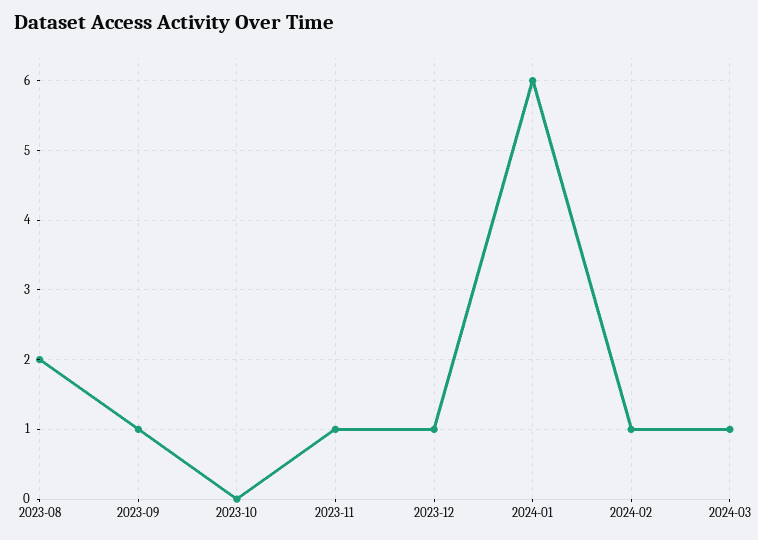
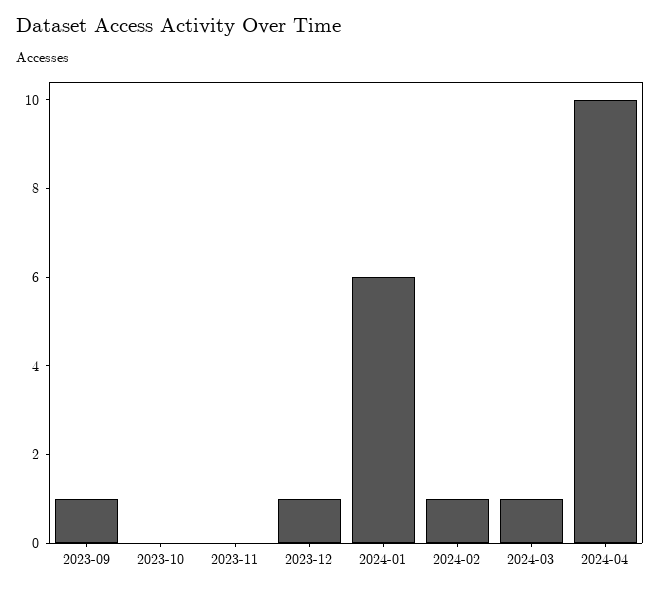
2023-08: 2 -> none
2023-11: 1 -> 0
2024-04: none -> 10

